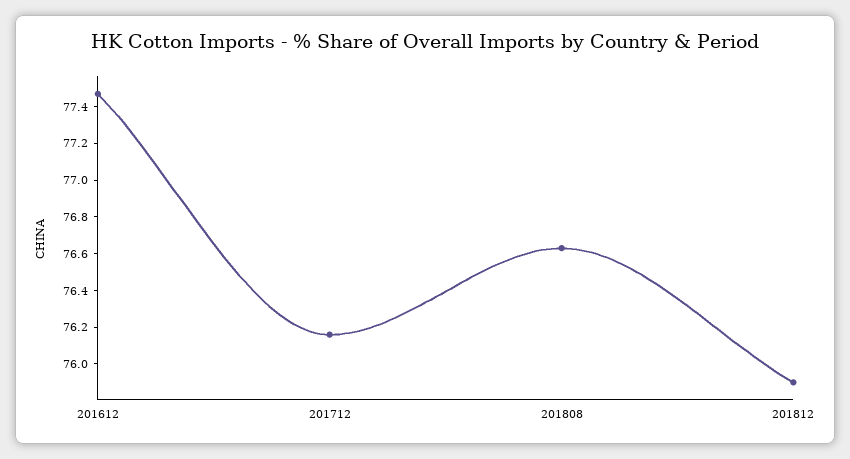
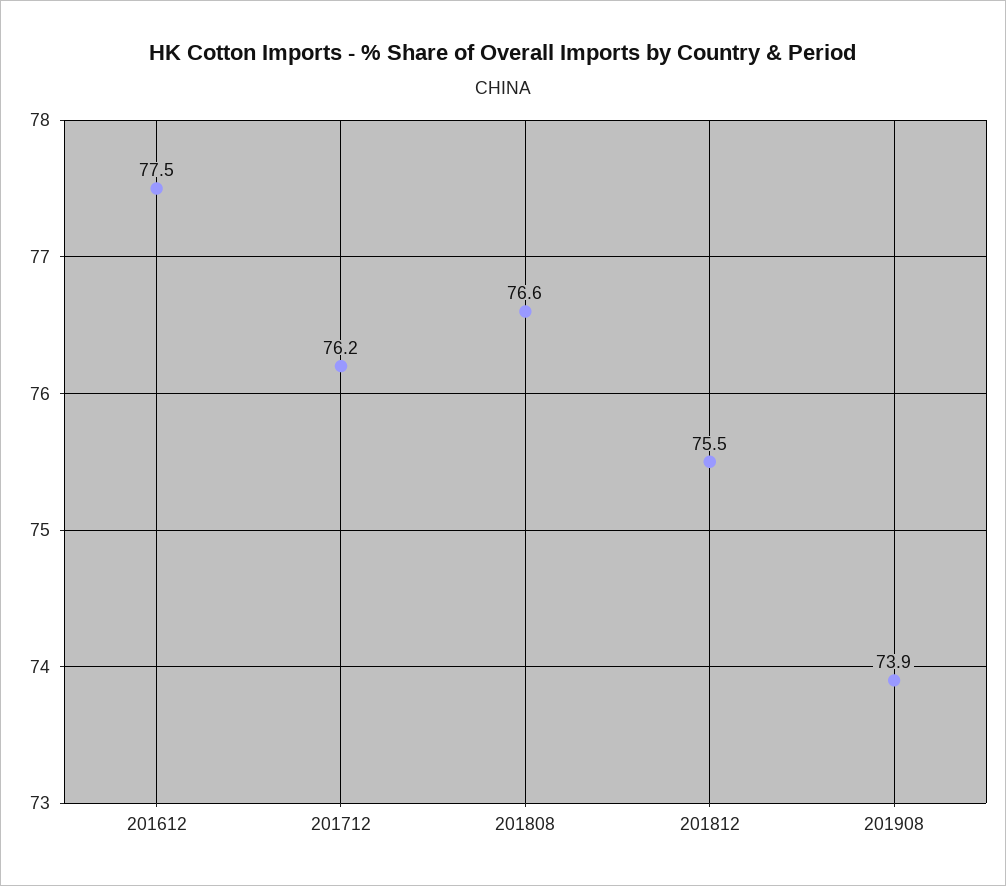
201812: 75.9 -> 75.5
201908: none -> 73.9

